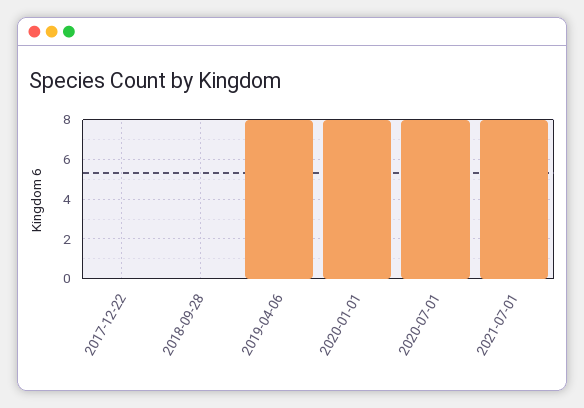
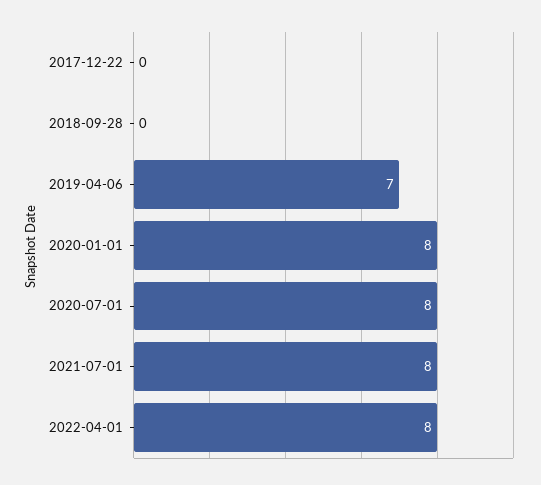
2019-04-06: 8 -> 7
2022-04-01: none -> 8

